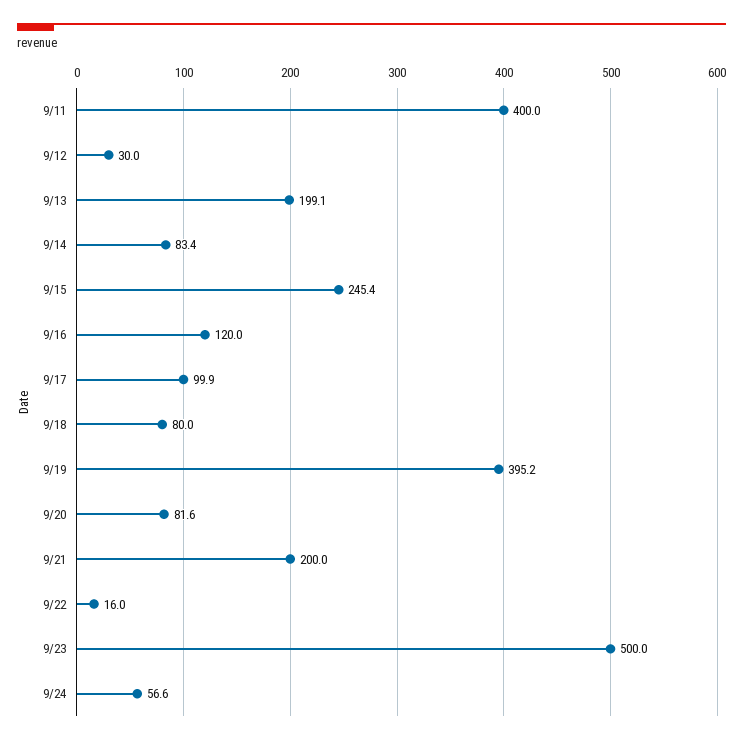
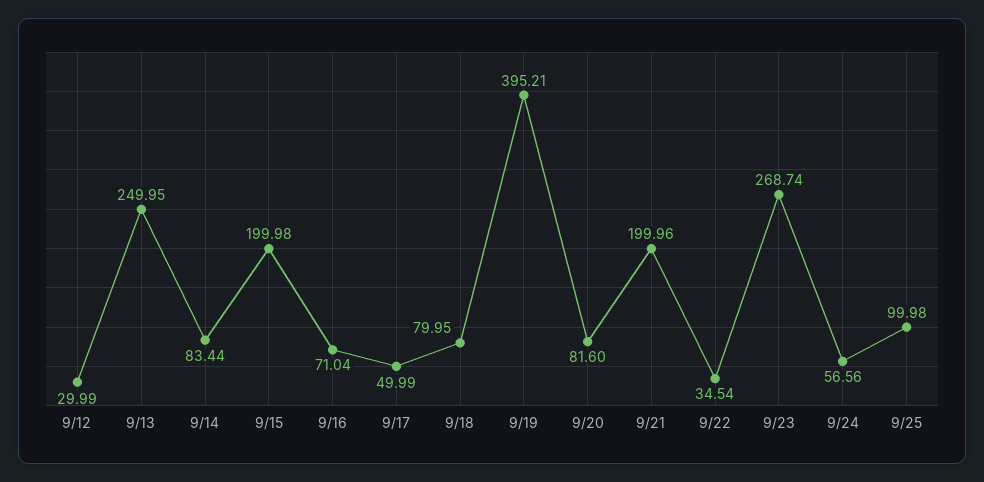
9/11: 400 -> none
9/13: 199.1 -> 249.95
9/15: 245.4 -> 199.98
9/16: 120 -> 71.04
9/17: 99.9 -> 49.99
9/22: 16 -> 34.54
9/23: 500 -> 268.74
9/25: none -> 99.98

